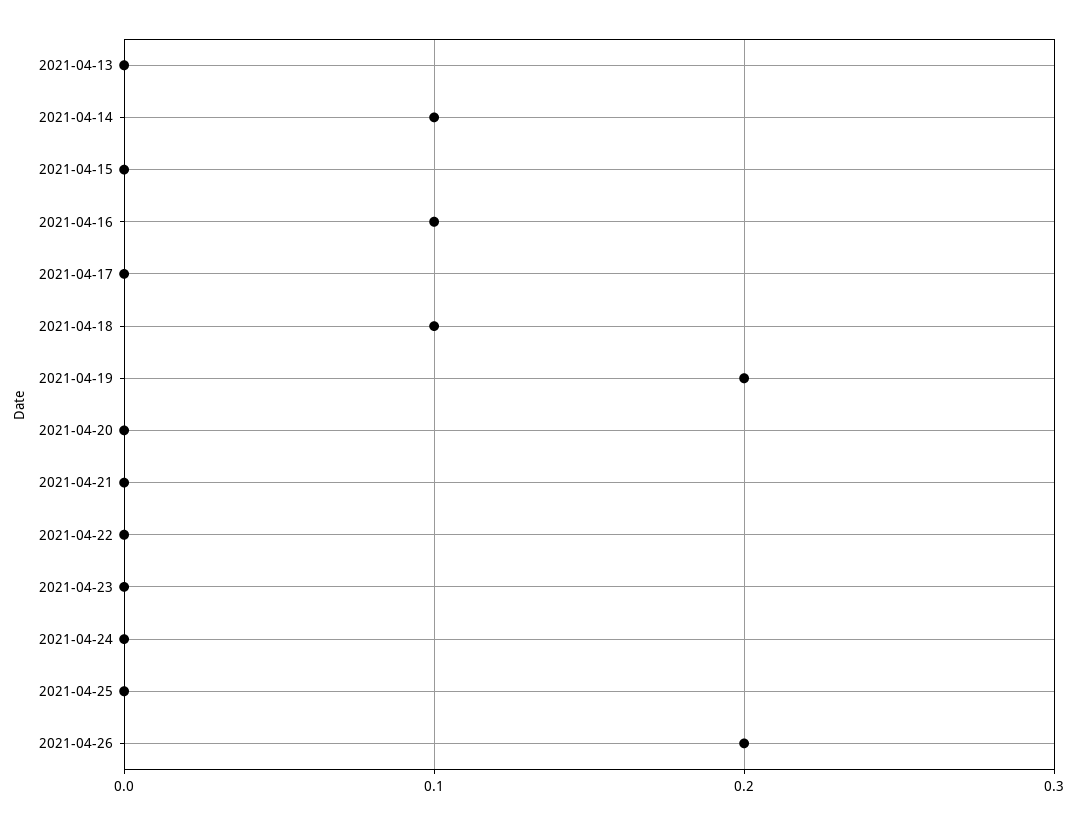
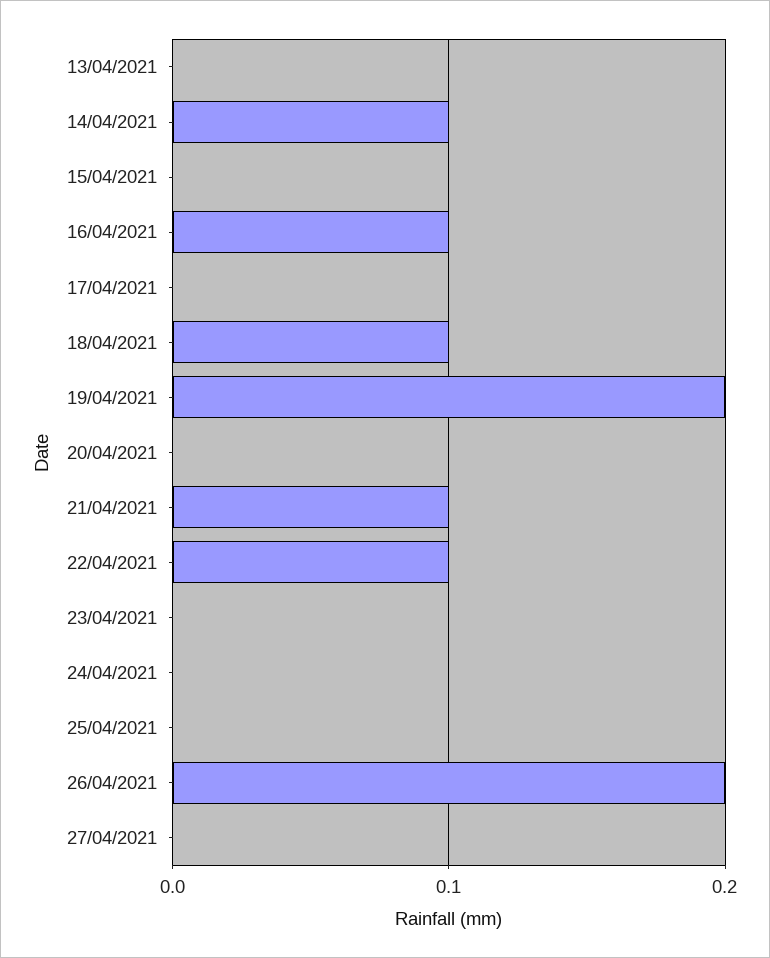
2021-04-21: 0 -> 0.1
2021-04-22: 0 -> 0.1
27/04/2021: none -> 0

